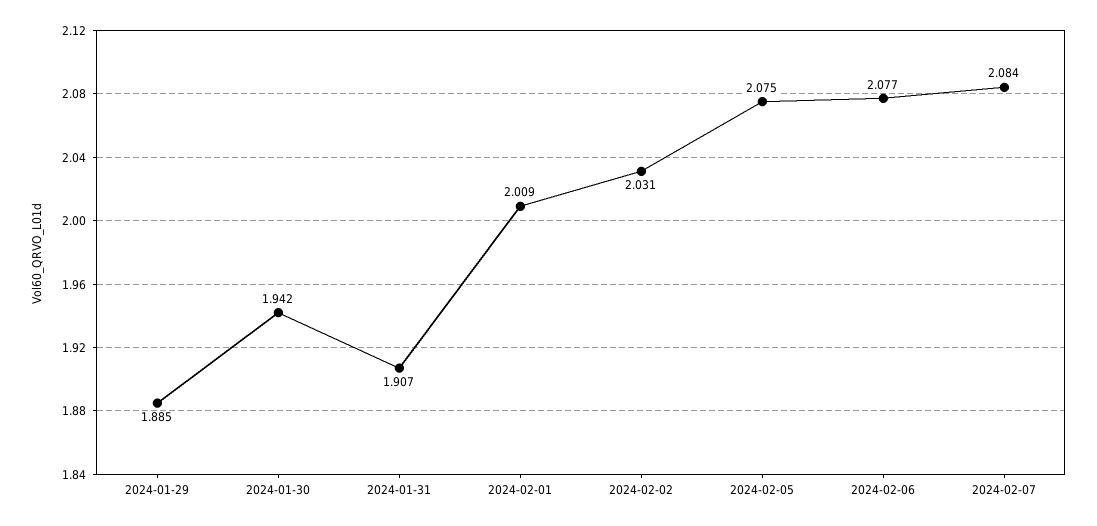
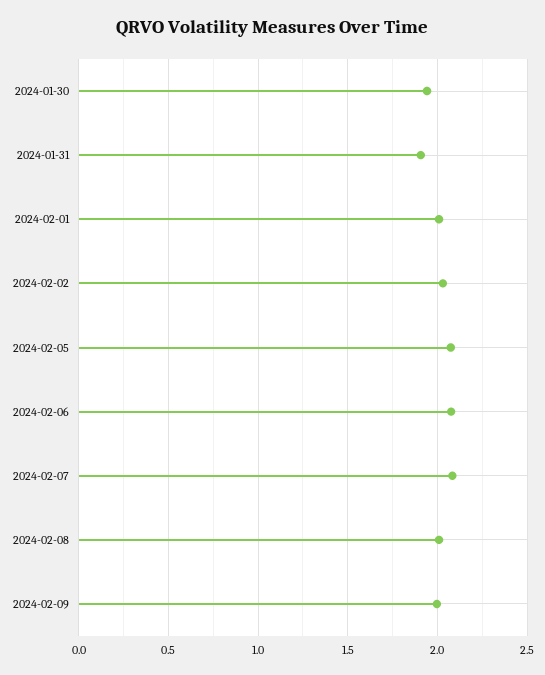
2024-01-29: 1.885 -> none
2024-02-08: none -> 2
2024-02-09: none -> 2

